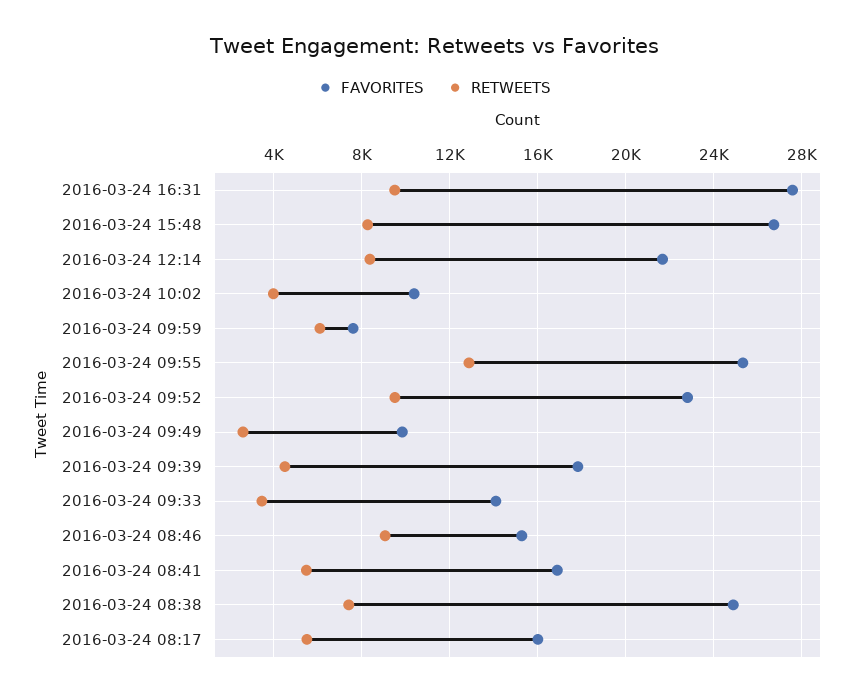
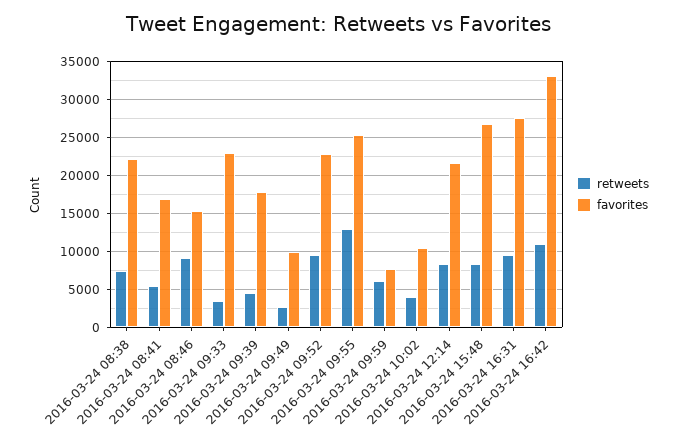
FAVORITES, 2016-03-24 09:33: 14000 -> 23000
FAVORITES, 2016-03-24 08:38: 25000 -> 22000
FAVORITES, 2016-03-24 08:17: 16000 -> none
RETWEETS, 2016-03-24 08:17: 5500 -> none
RETWEETS, 2016-03-24 16:42: none -> 11000
FAVORITES, 2016-03-24 16:42: none -> 33000

